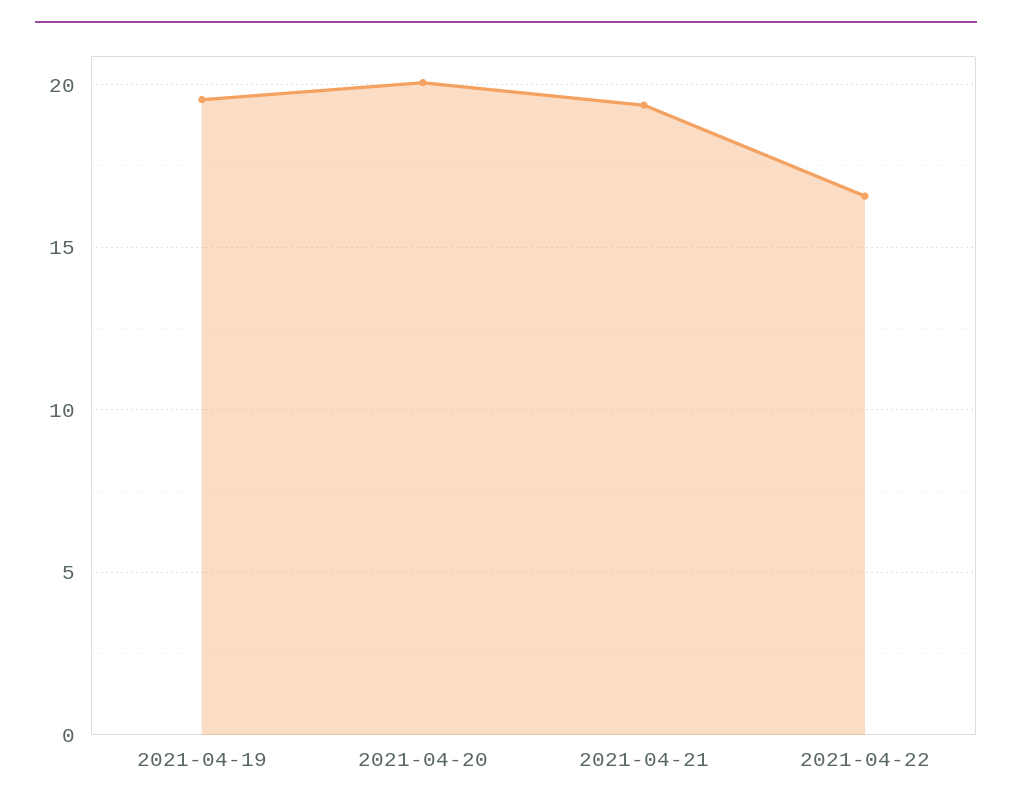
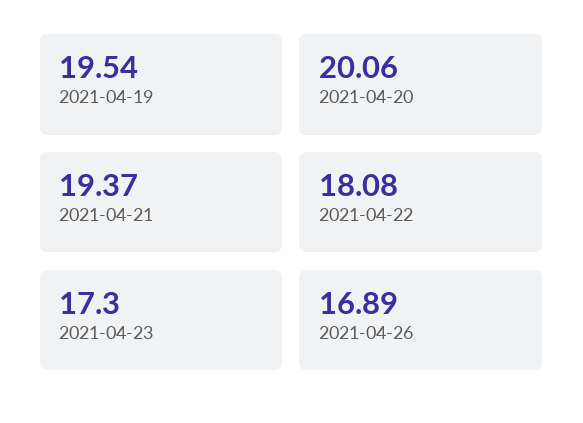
2021-04-22: 16.5 -> 18.08
2021-04-23: none -> 17.3
2021-04-26: none -> 16.89

